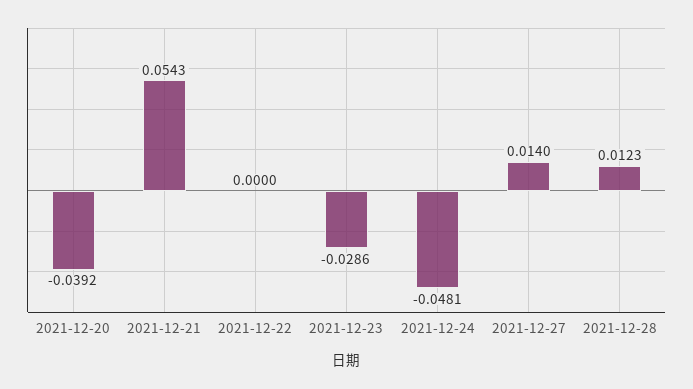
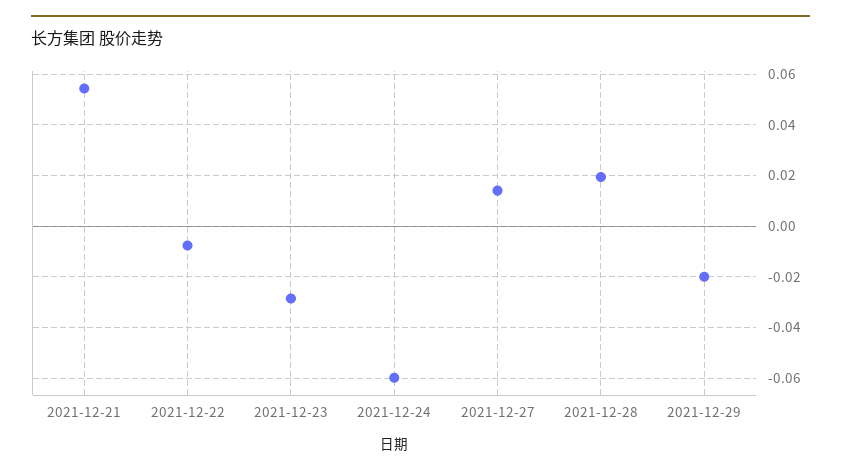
2021-12-20: -0.0392 -> none
2021-12-22: 0 -> -0.0075
2021-12-24: -0.0481 -> -0.06
2021-12-28: 0.0123 -> 0.02
2021-12-29: none -> -0.02

